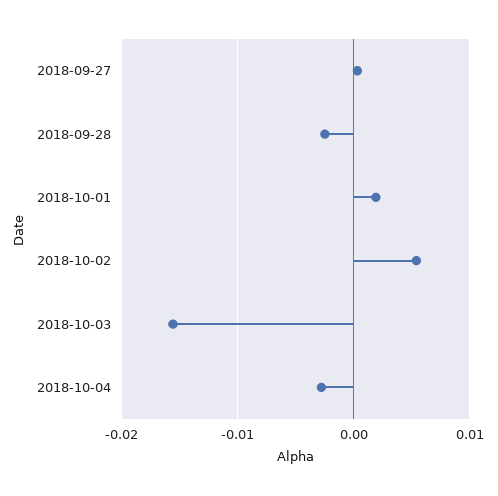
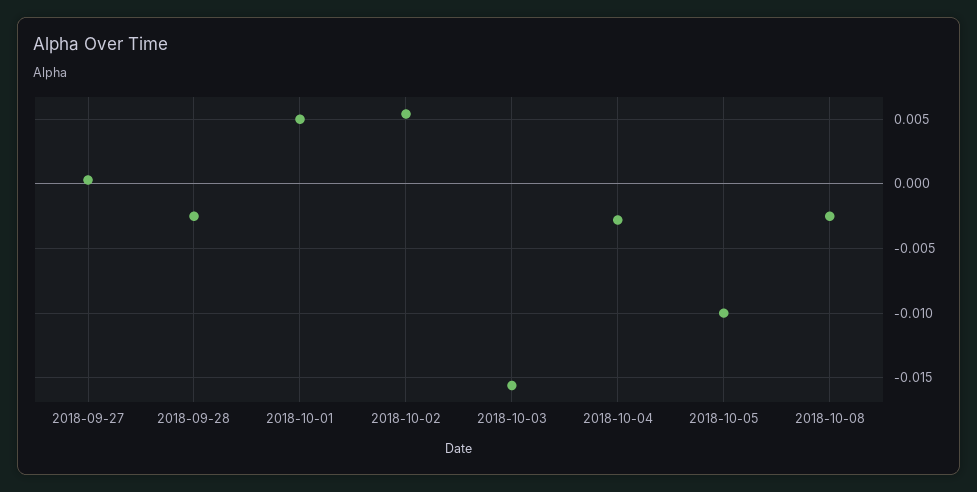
2018-10-01: 0.002 -> 0.005
2018-10-05: none -> -0.01
2018-10-08: none -> -0.0025

